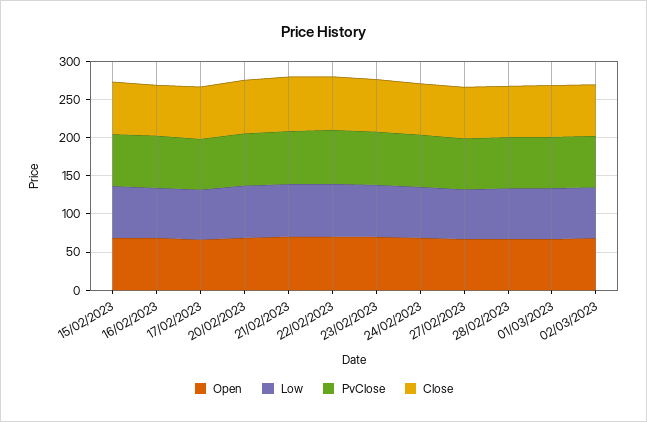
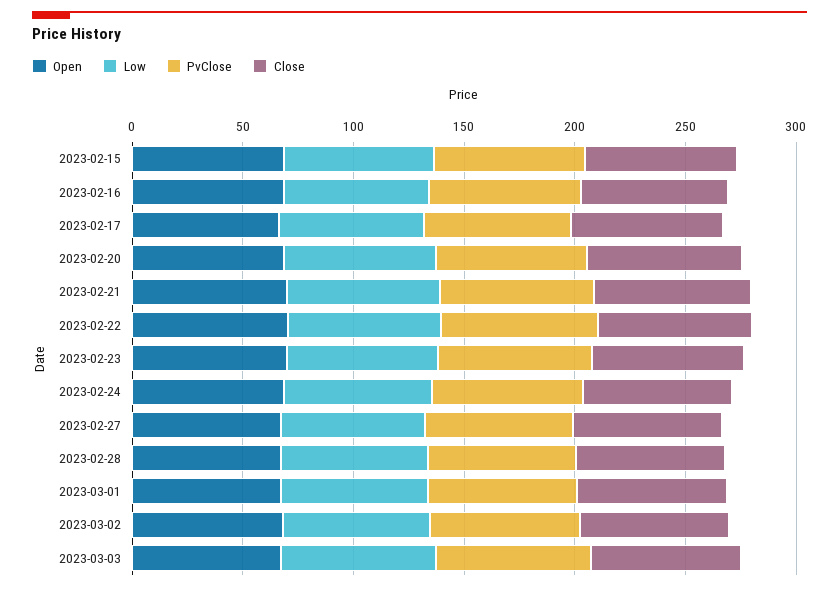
Open, 2023-03-03: none -> 70
Low, 2023-03-03: none -> 70
PvClose, 2023-03-03: none -> 70
Close, 2023-03-03: none -> 70

